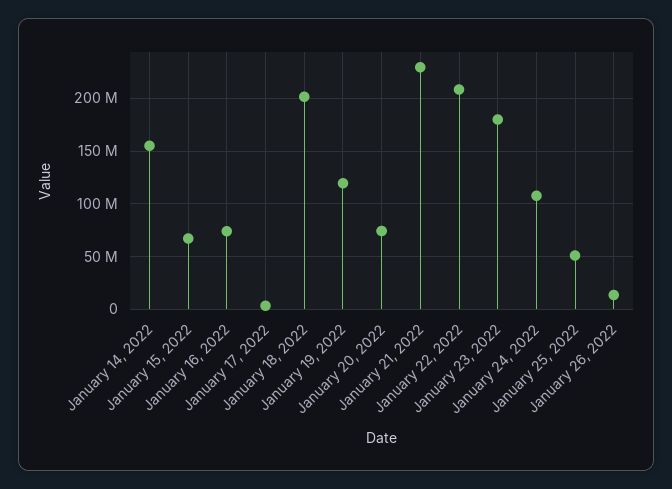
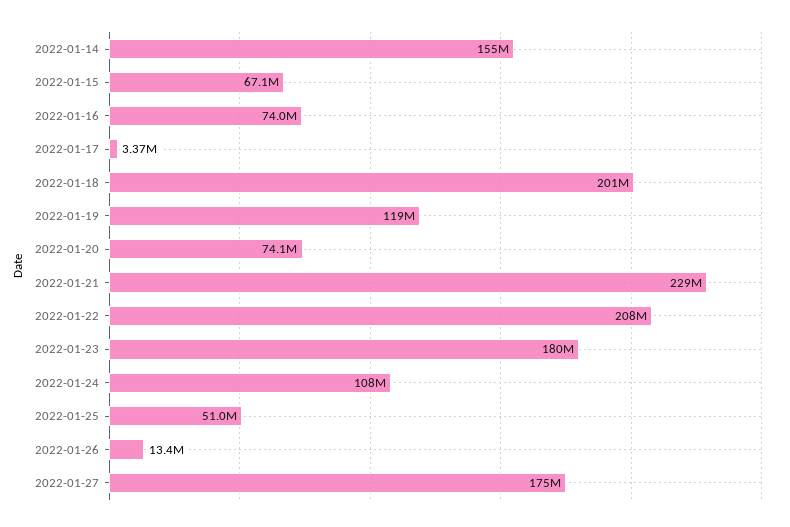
2022-01-27: none -> 175000000

